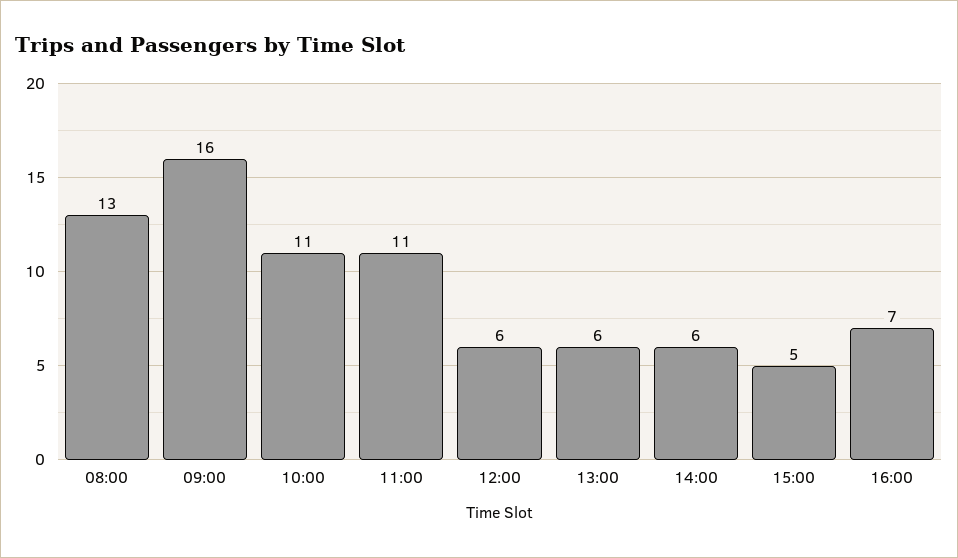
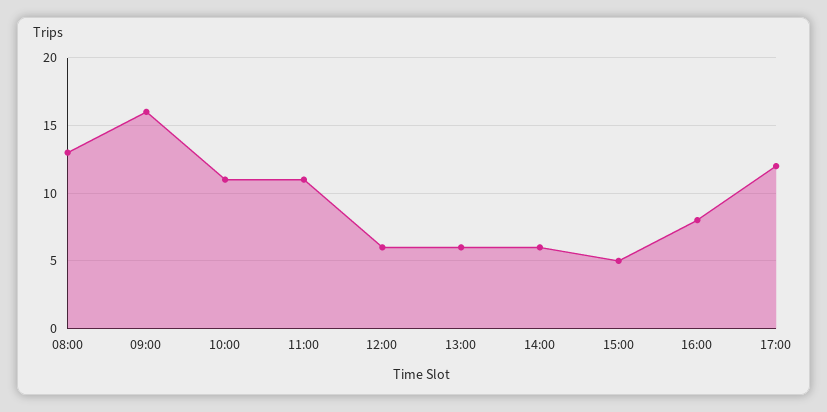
16:00: 7 -> 8
17:00: none -> 12

